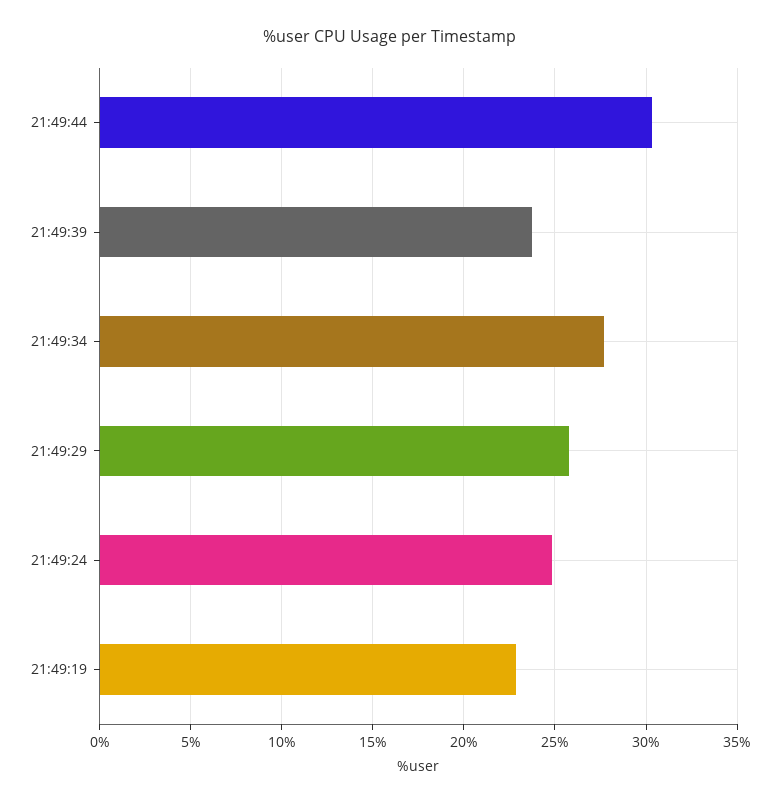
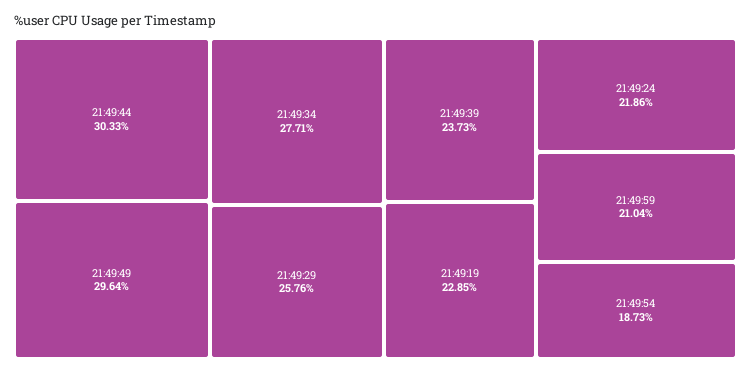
21:49:24: 25 -> 21.86
21:49:49: none -> 29.64
21:49:59: none -> 21.04
21:49:54: none -> 18.73

